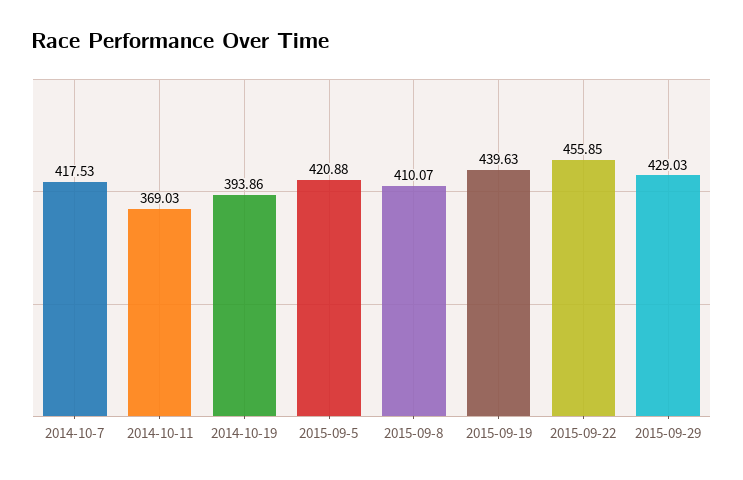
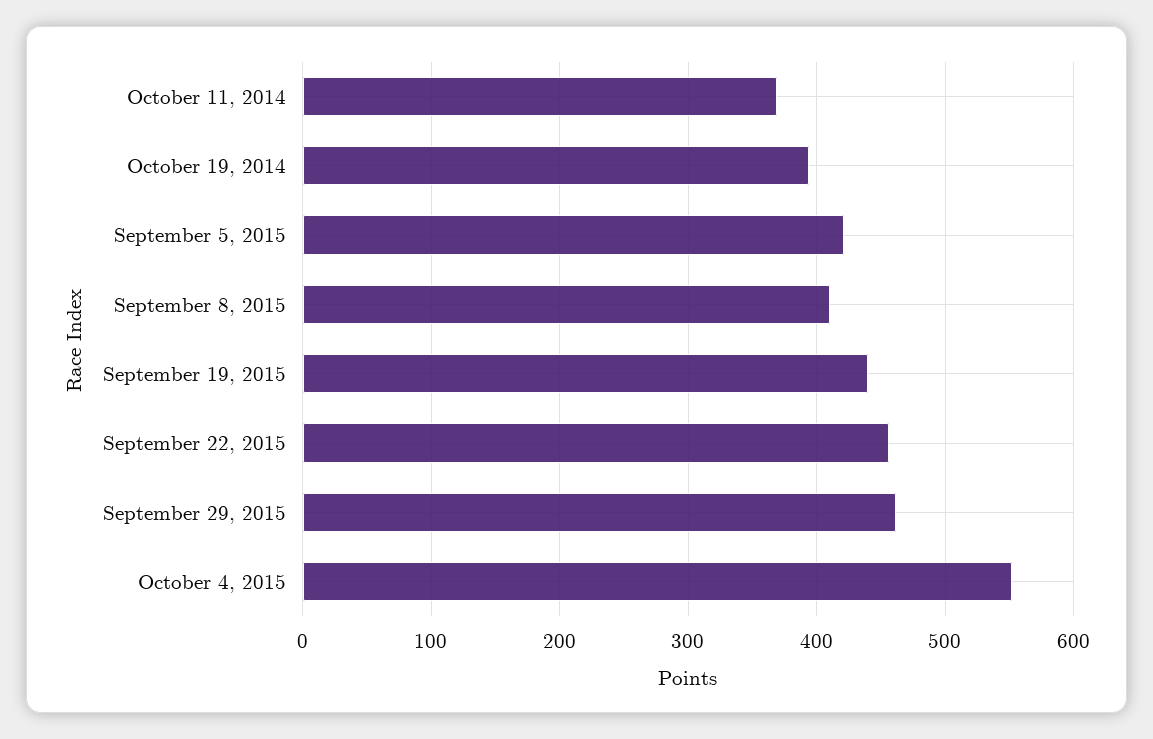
2014-10-7: 417.53 -> none
2015-09-29: 429.03 -> 460
October 4, 2015: none -> 550

